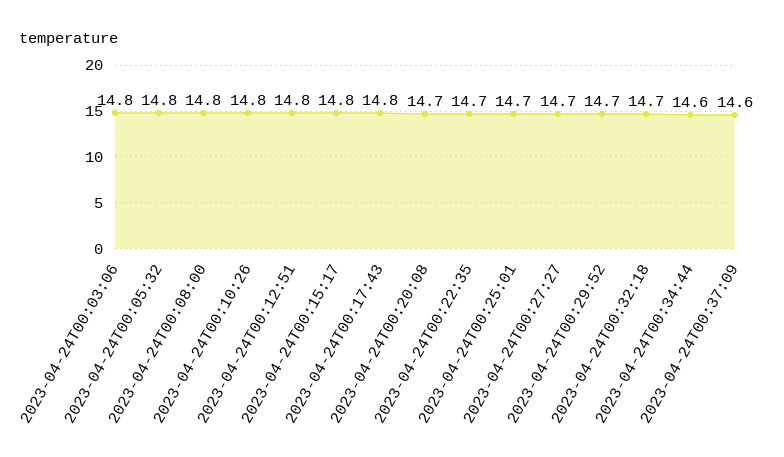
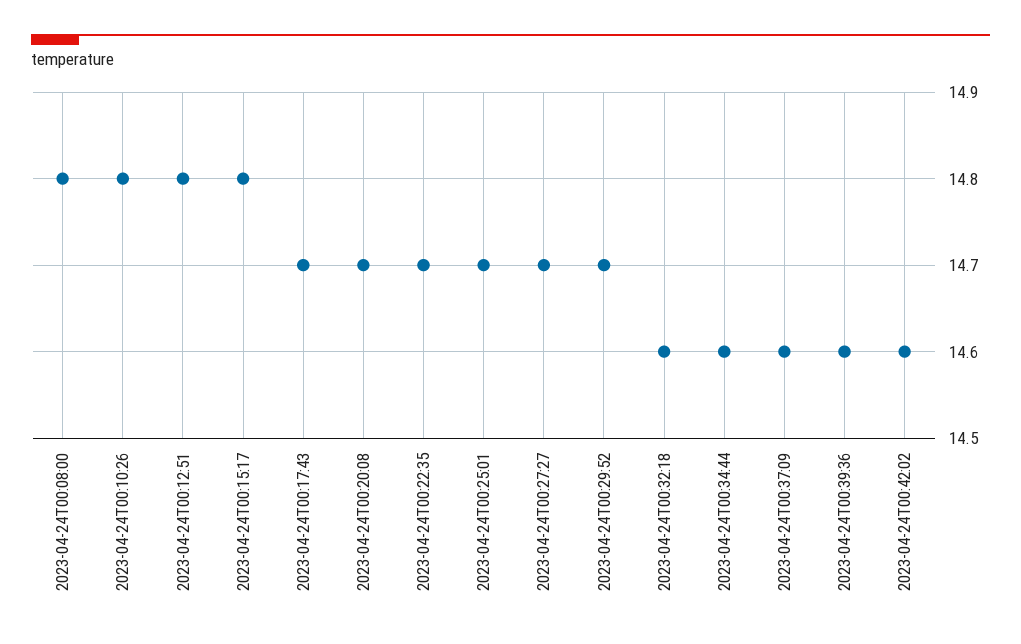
2023-04-24T00:03:06: 14.8 -> none
2023-04-24T00:05:32: 14.8 -> none
2023-04-24T00:17:43: 14.8 -> 14.7
2023-04-24T00:32:18: 14.7 -> 14.6
2023-04-24T00:39:36: none -> 14.6
2023-04-24T00:42:02: none -> 14.6

